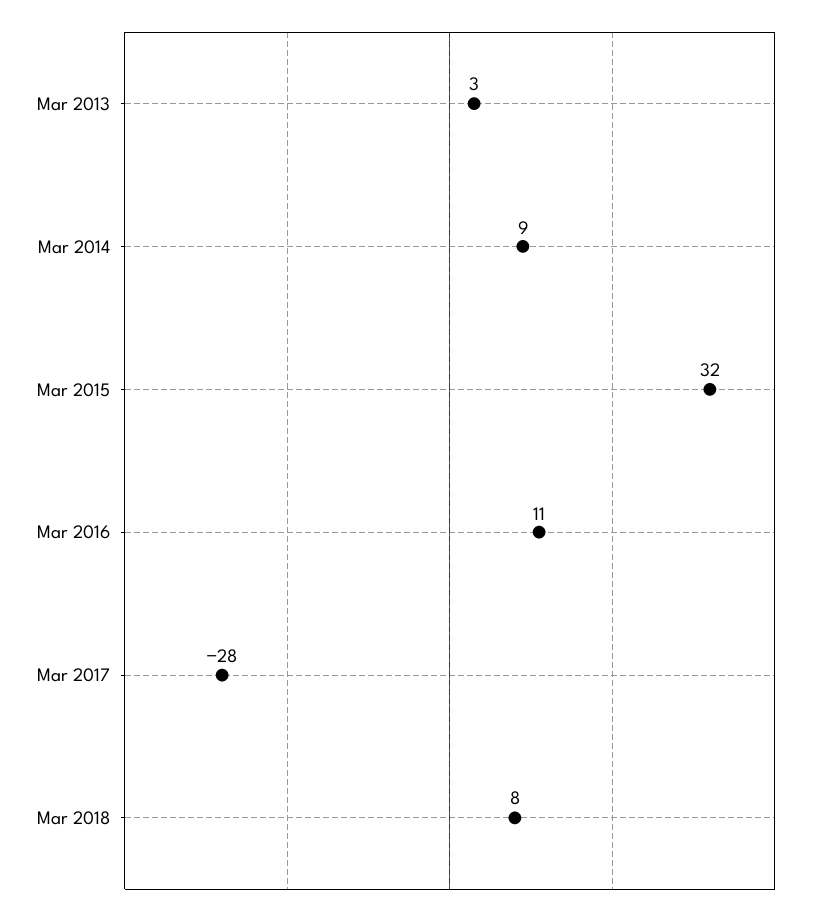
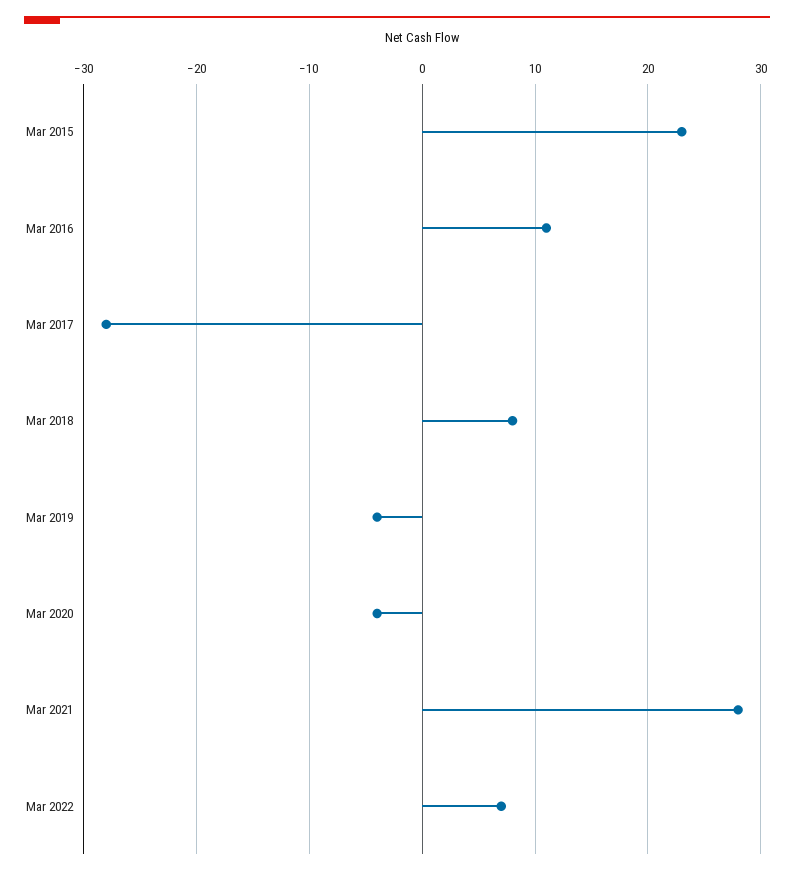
Mar 2013: 3 -> none
Mar 2014: 9 -> none
Mar 2015: 32 -> 23
Mar 2019: none -> -4
Mar 2020: none -> -4
Mar 2021: none -> 28
Mar 2022: none -> 7

